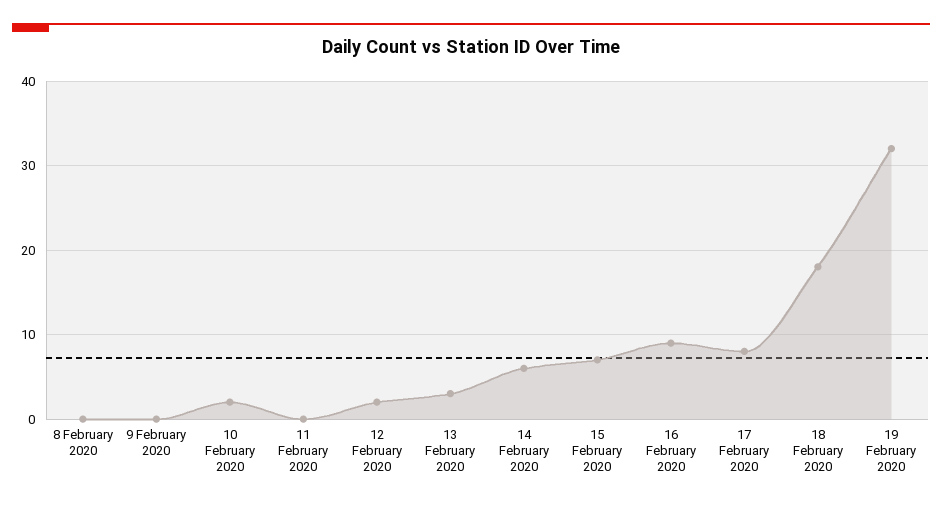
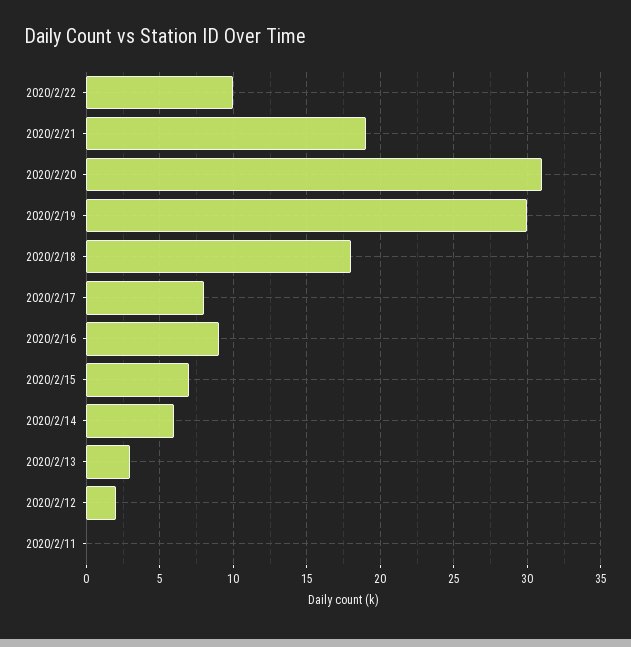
8 February 2020: 0 -> none
9 February 2020: 0 -> none
10 February 2020: 2 -> none
19 February 2020: 32 -> 30
2020/2/22: none -> 10
2020/2/21: none -> 19
2020/2/20: none -> 31

